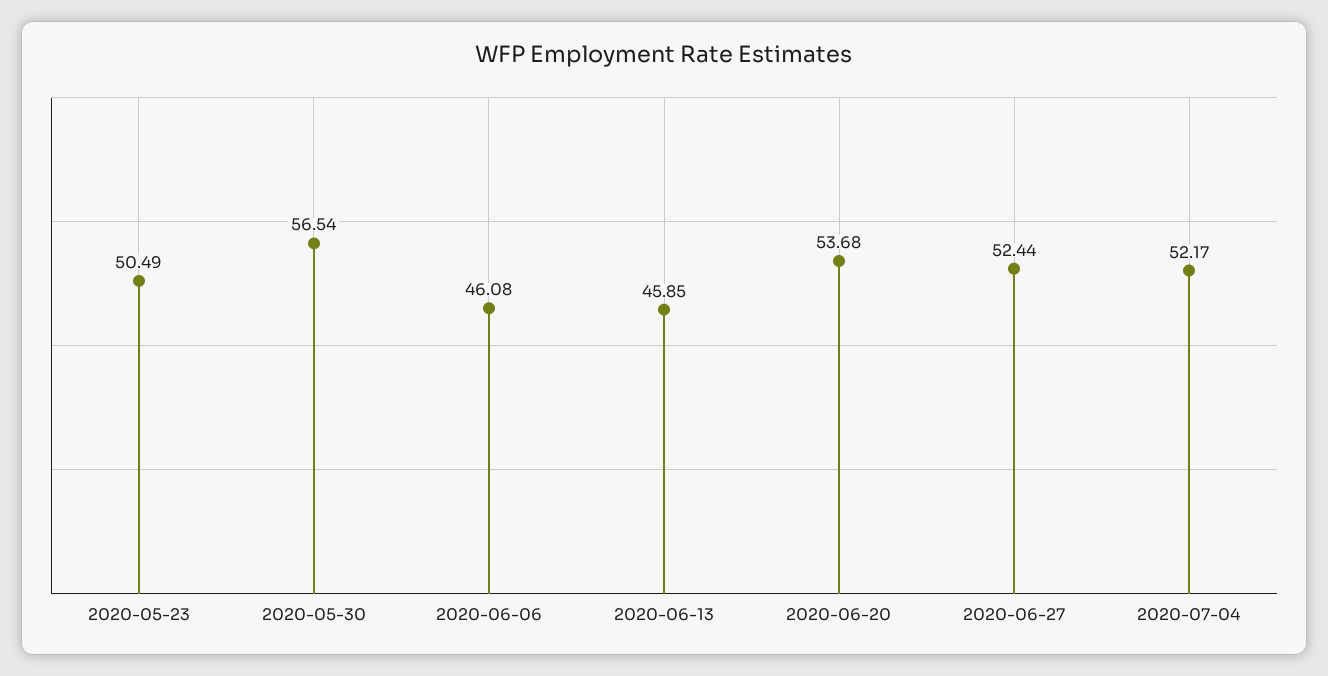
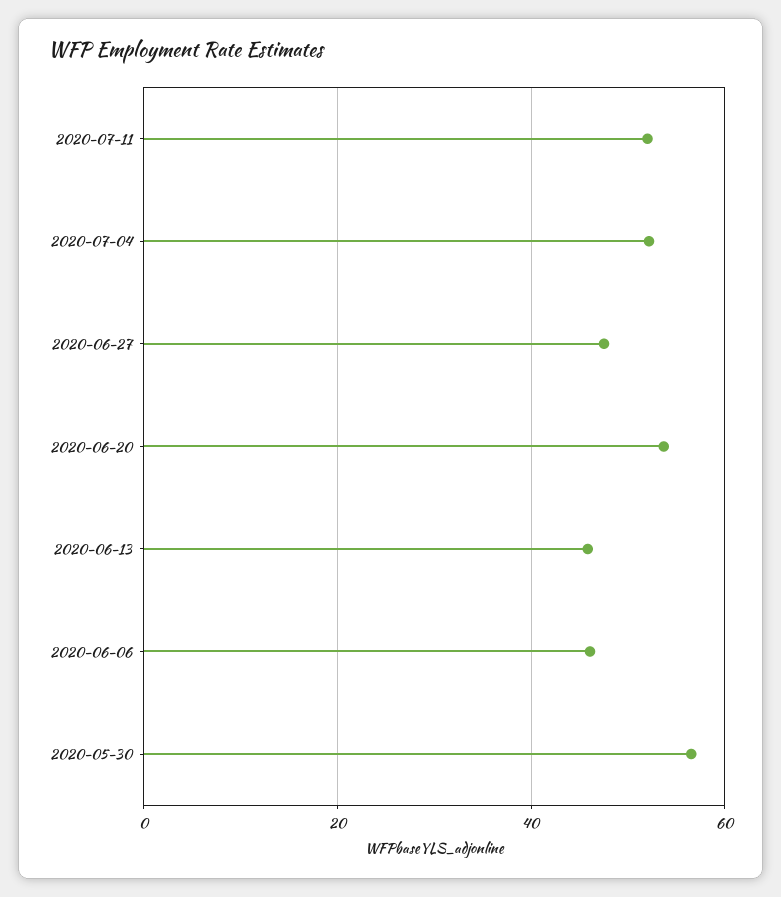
2020-05-23: 50.49 -> none
2020-06-27: 52.44 -> 48
2020-07-11: none -> 52

